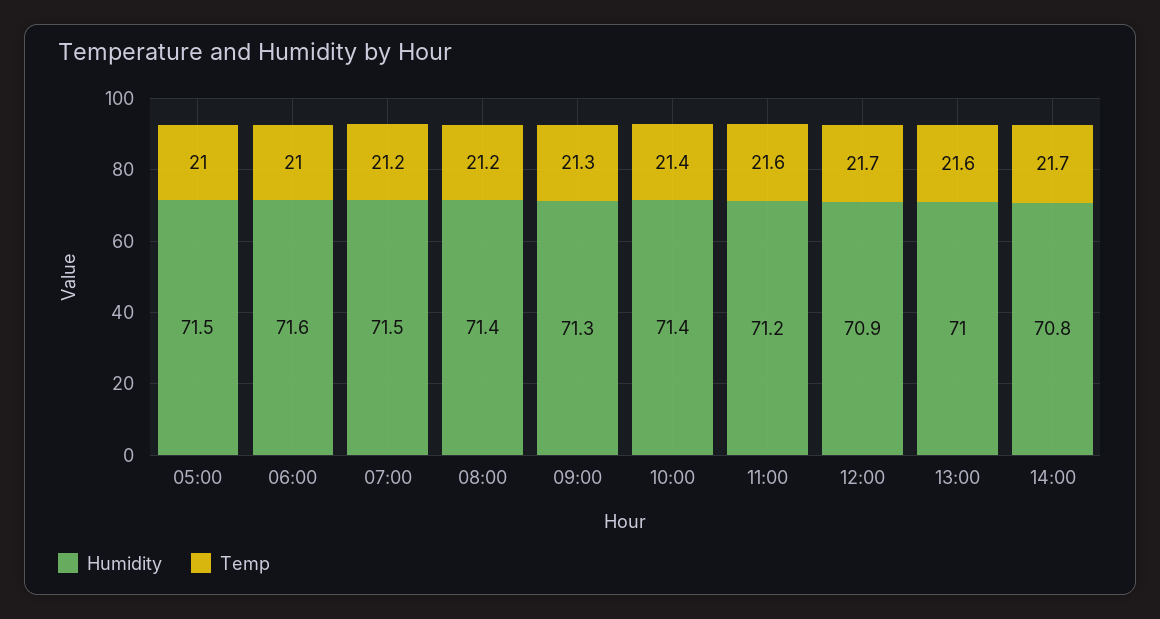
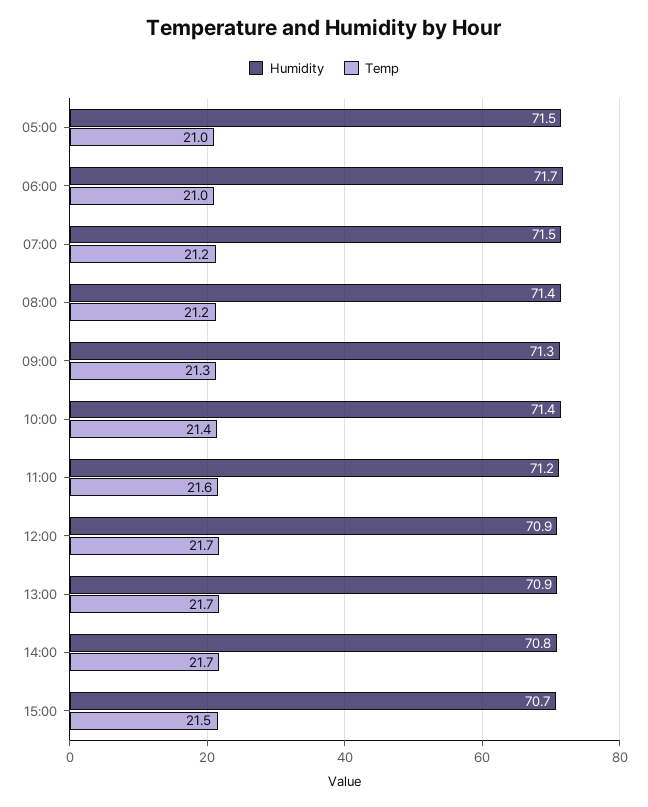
Humidity, 06:00: 71.6 -> 71.7
Humidity, 13:00: 71 -> 70.9
Temp, 13:00: 21.6 -> 21.7
Humidity, 15:00: none -> 70.7
Temp, 15:00: none -> 21.5

